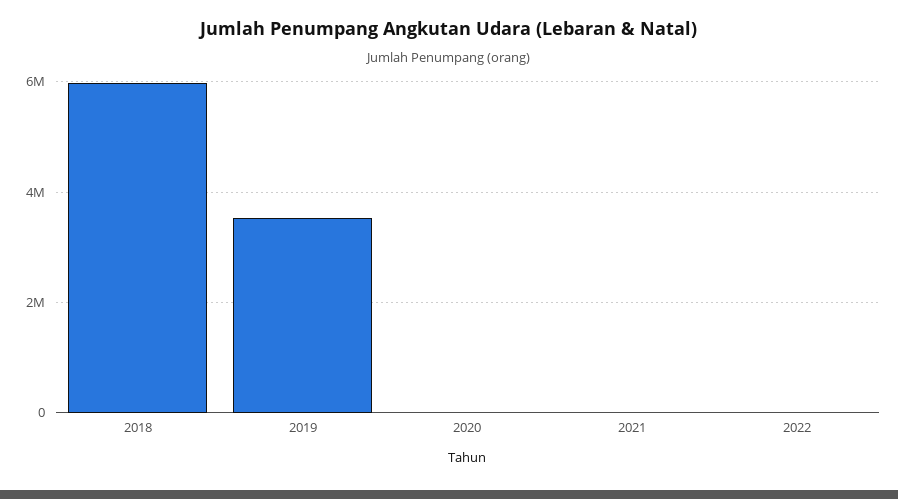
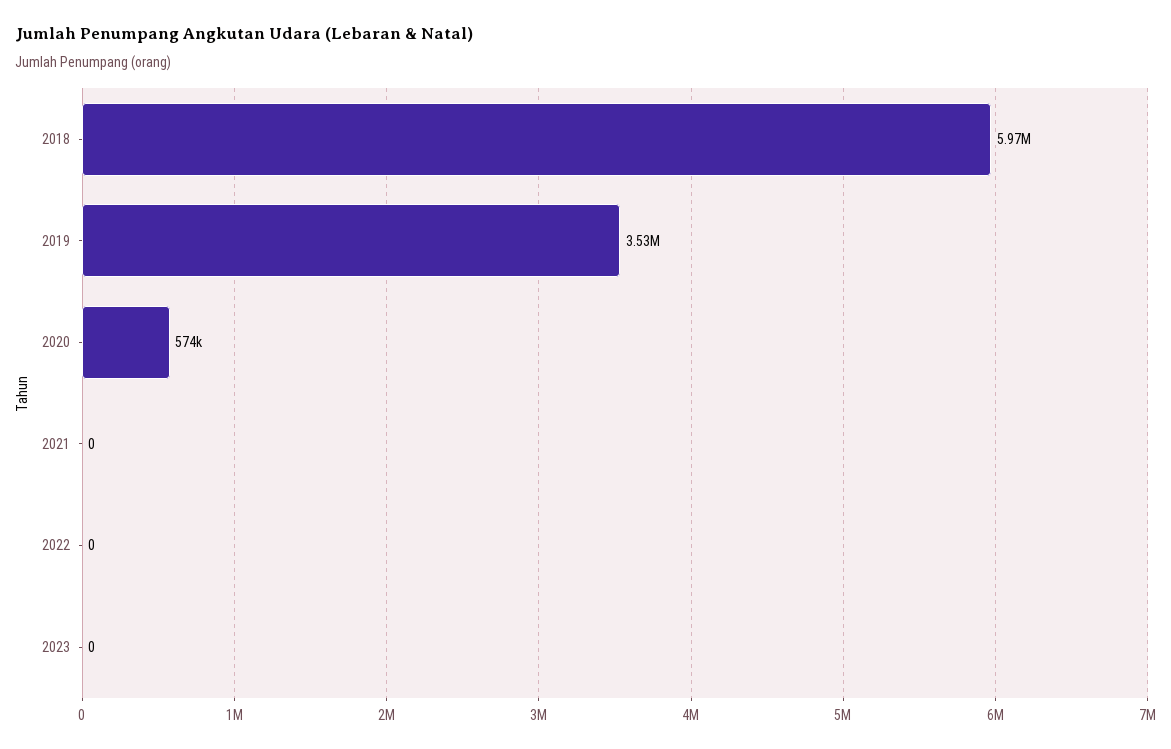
2020: 0 -> 574000
2023: none -> 0

